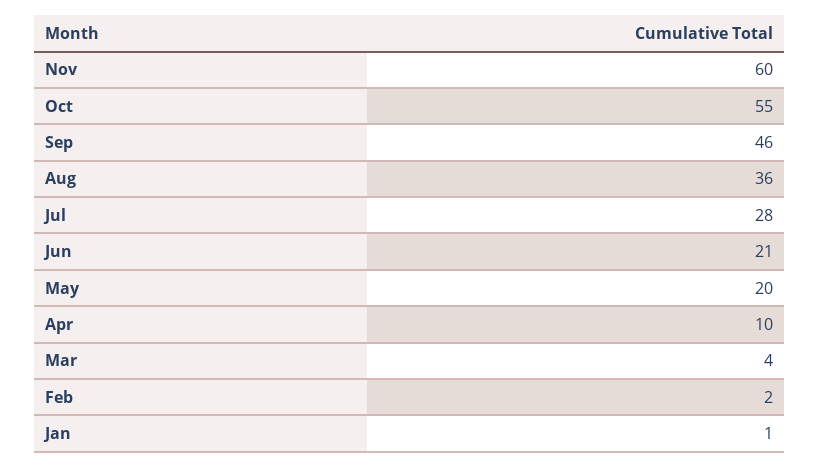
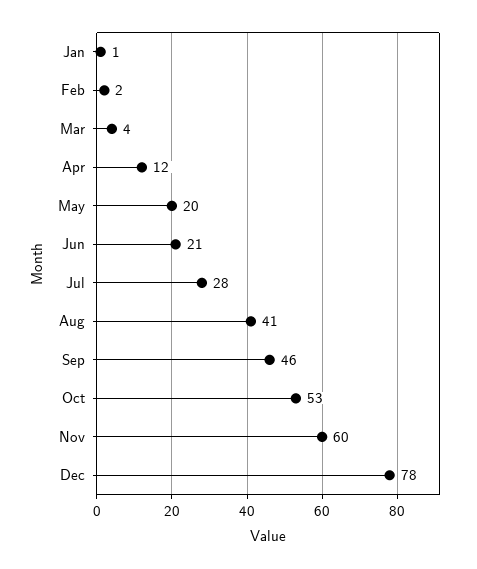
Oct: 55 -> 53
Aug: 36 -> 41
Apr: 10 -> 12
Dec: none -> 78

